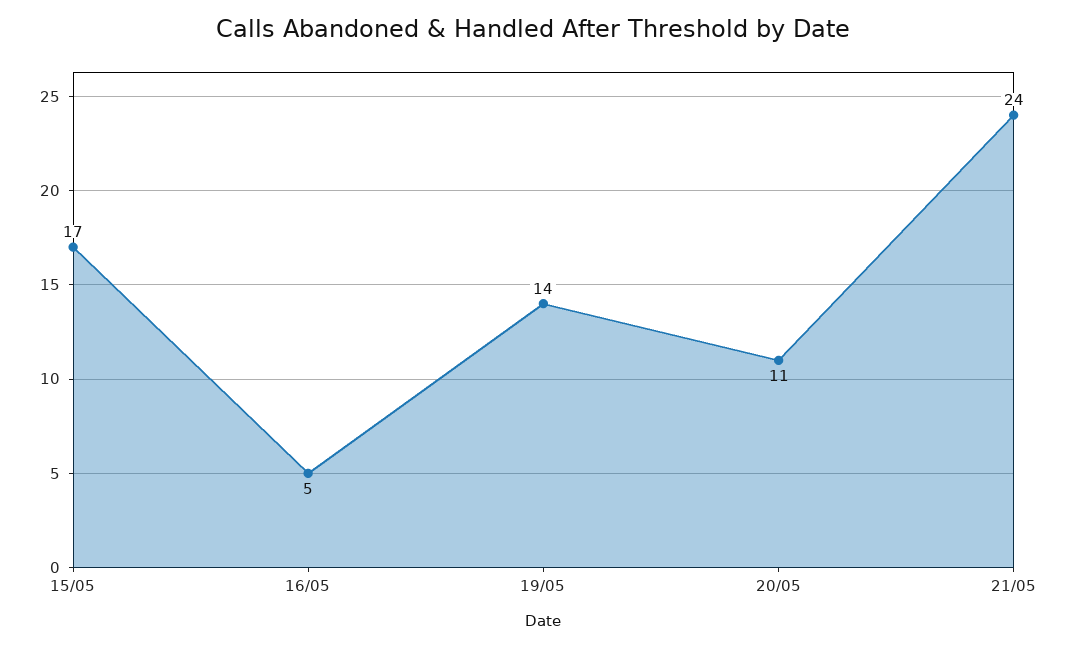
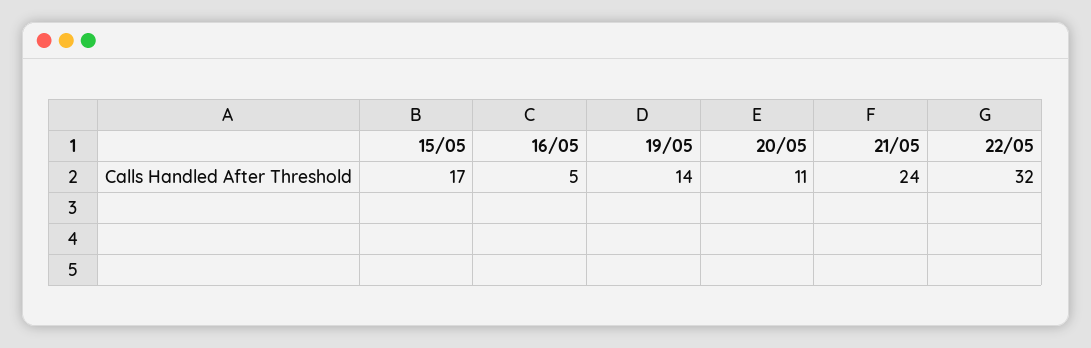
22/05: none -> 32

